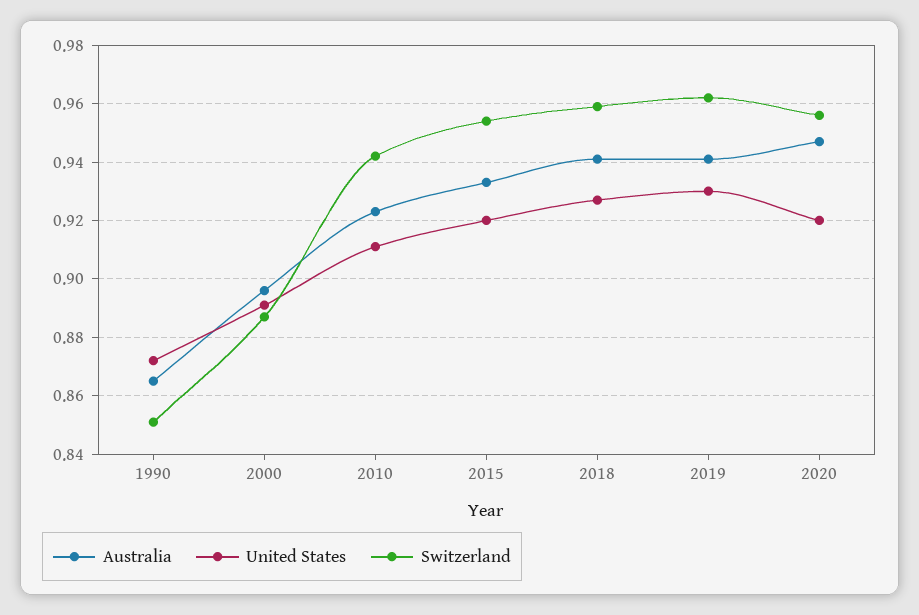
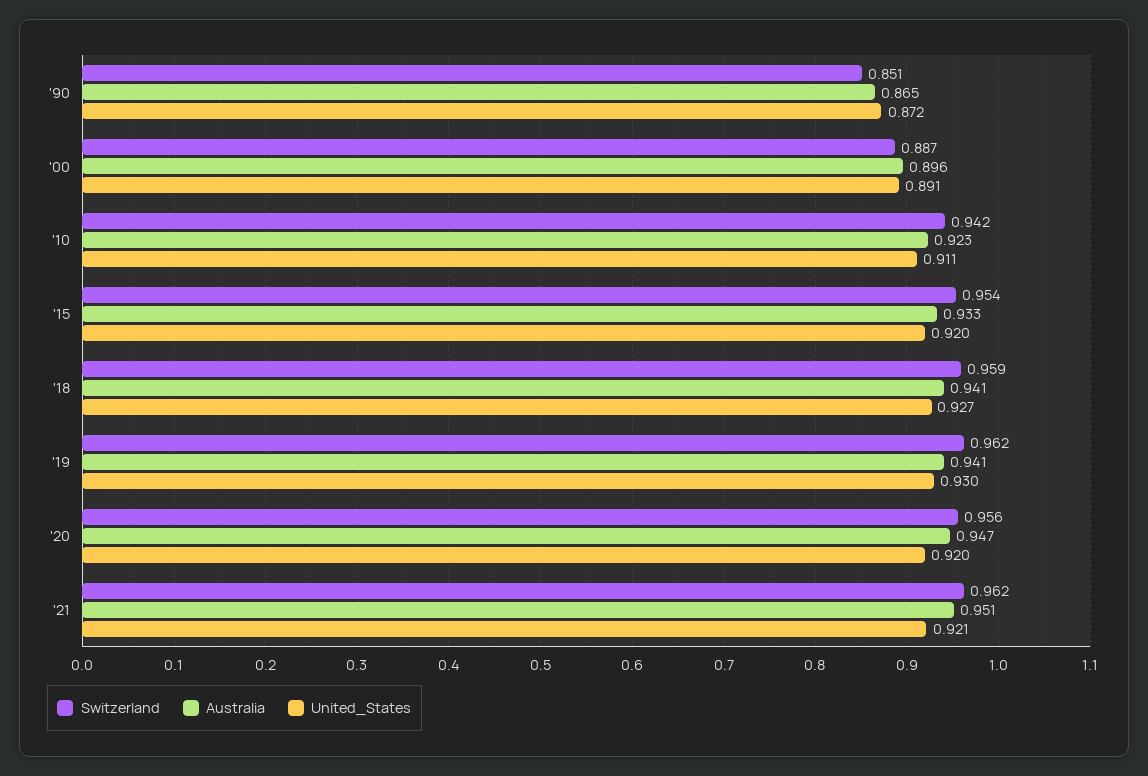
Switzerland, '21: none -> 0.962
Australia, '21: none -> 0.951
United States, '21: none -> 0.921

